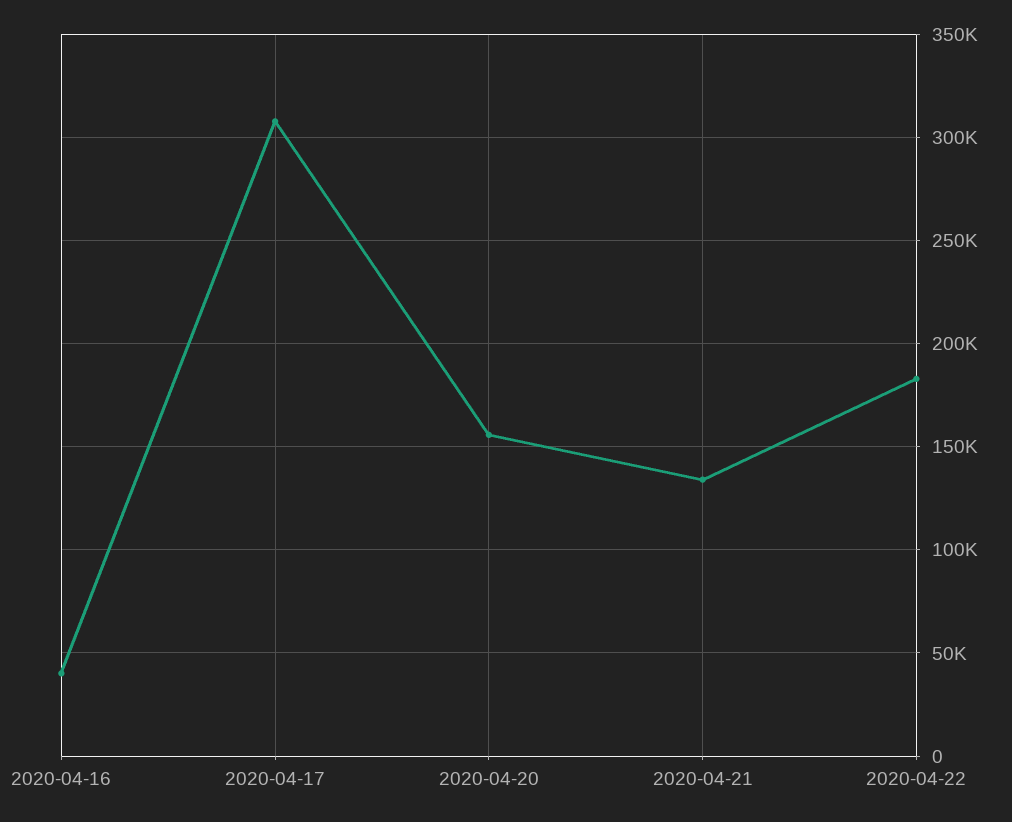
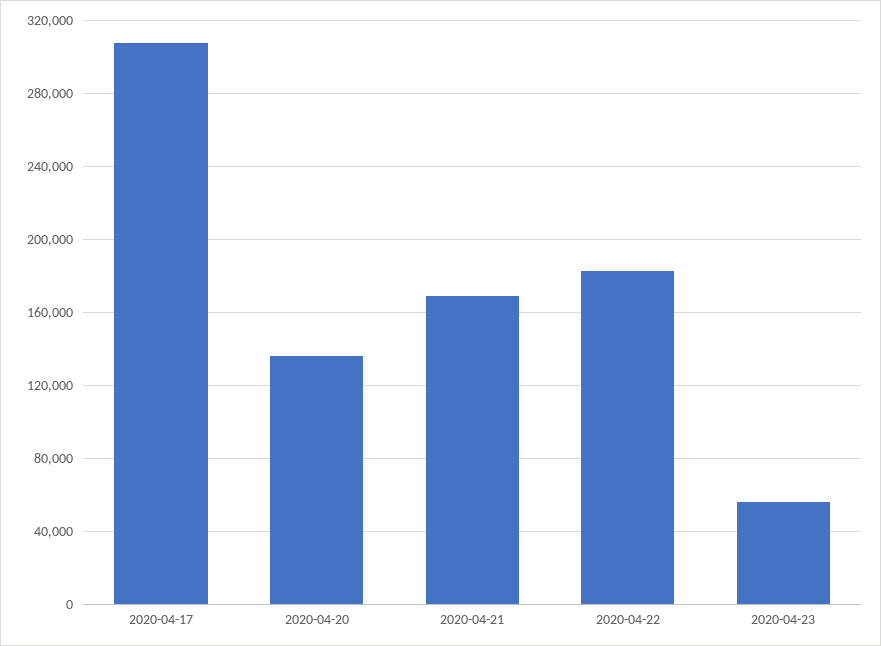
2020-04-16: 40000 -> none
2020-04-20: 155000 -> 135000
2020-04-21: 135000 -> 170000
2020-04-23: none -> 55000

